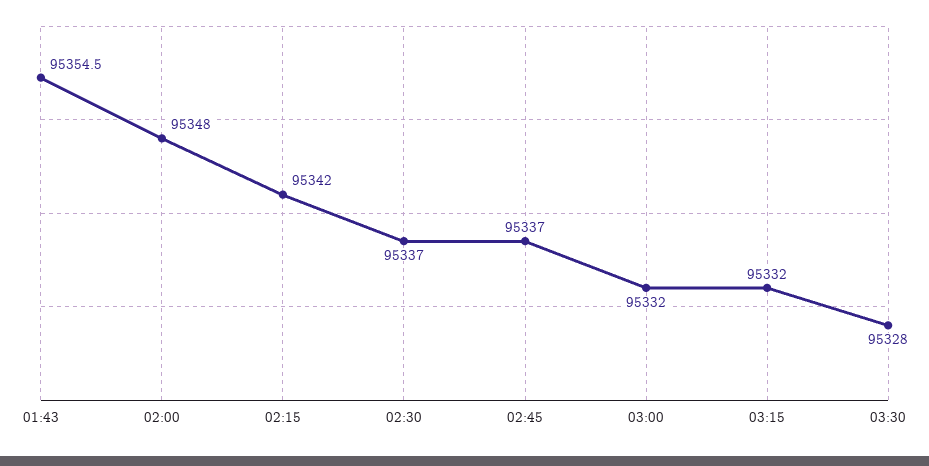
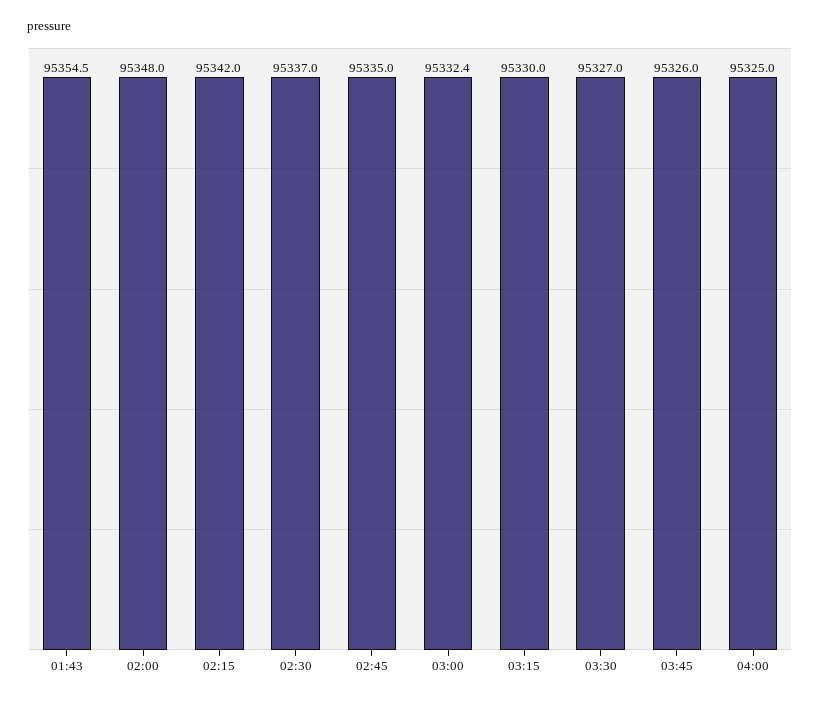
02:45: 95337 -> 95335
03:00: 95332 -> 95332.4
03:15: 95332 -> 95330
03:30: 95328 -> 95327
03:45: none -> 95326
04:00: none -> 95325

